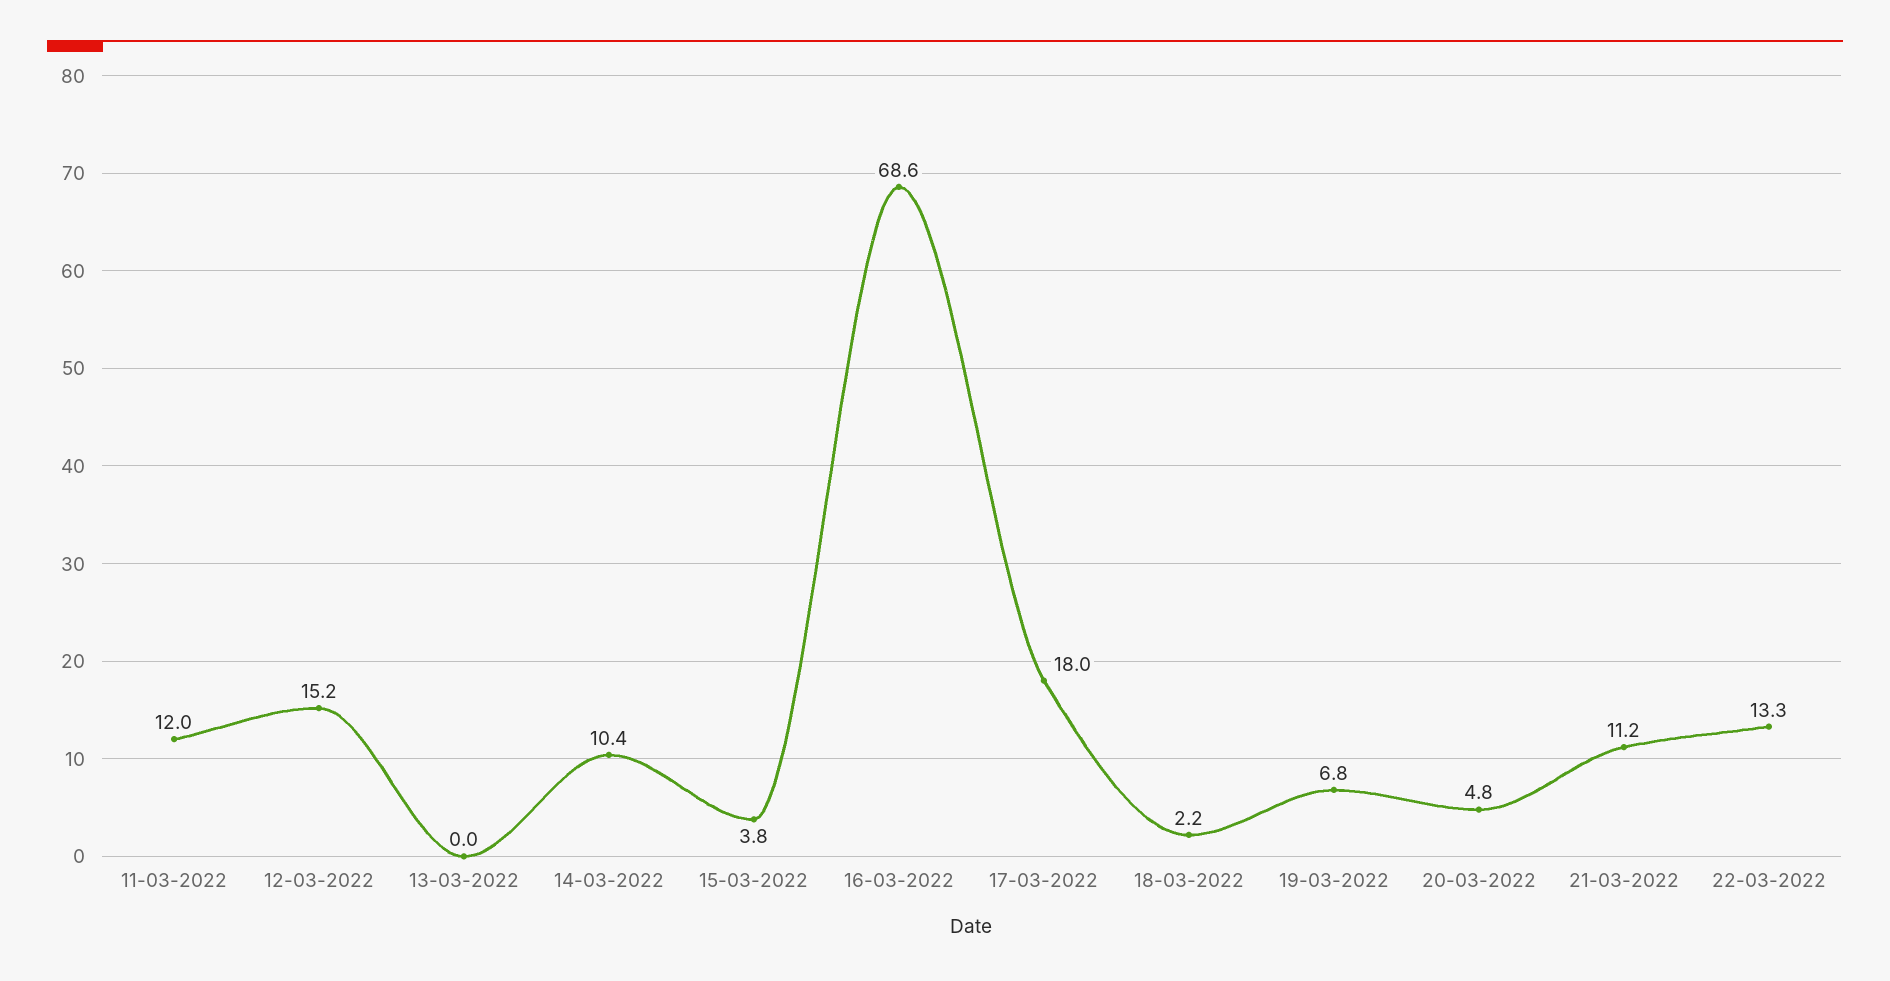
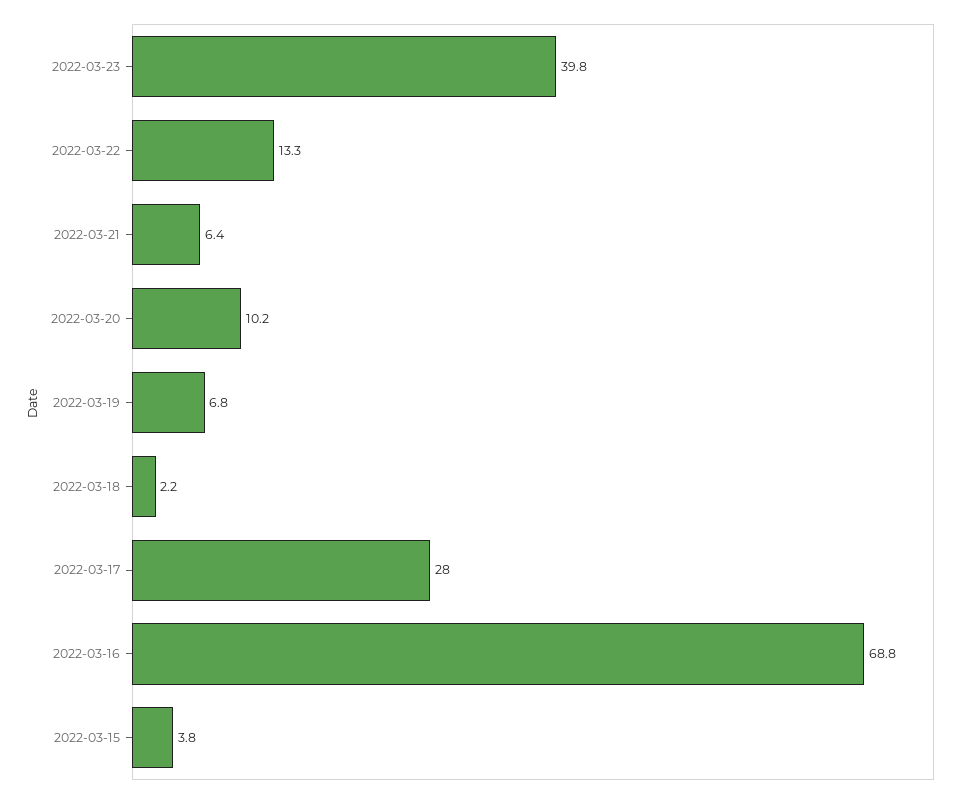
11-03-2022: 12 -> none
12-03-2022: 15.2 -> none
13-03-2022: 0 -> none
14-03-2022: 10.4 -> none
16-03-2022: 68.6 -> 68.8
17-03-2022: 18 -> 28
20-03-2022: 4.8 -> 10.2
21-03-2022: 11.2 -> 6.4
2022-03-23: none -> 39.8

